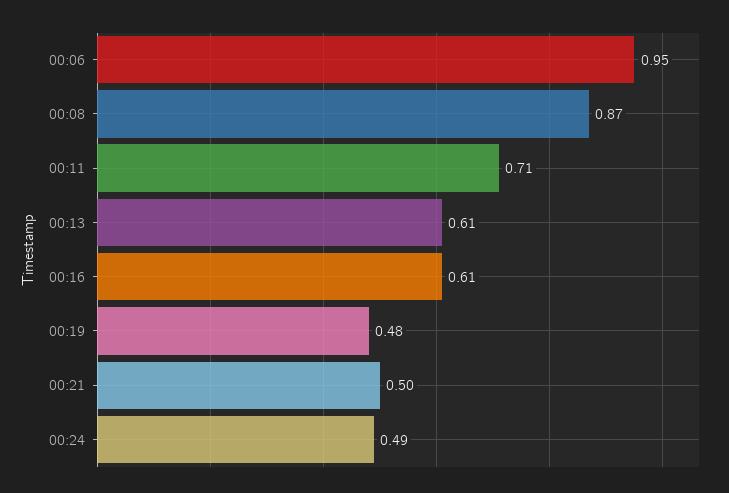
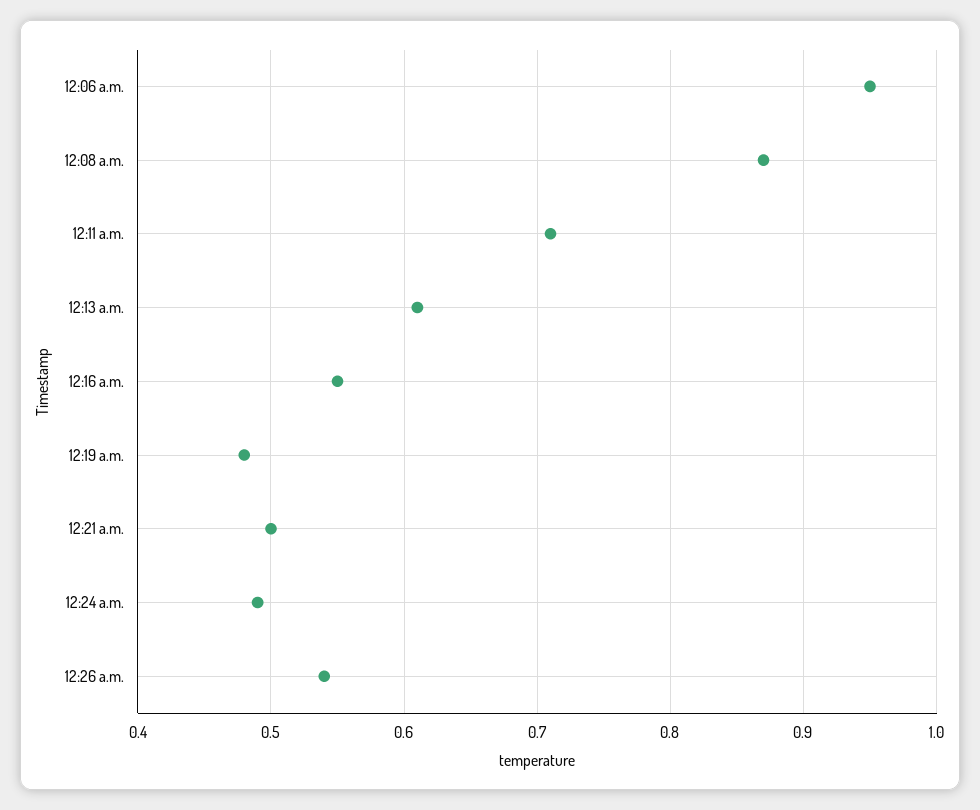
00:16: 0.61 -> 0.55
12:26 a.m.: none -> 0.54

